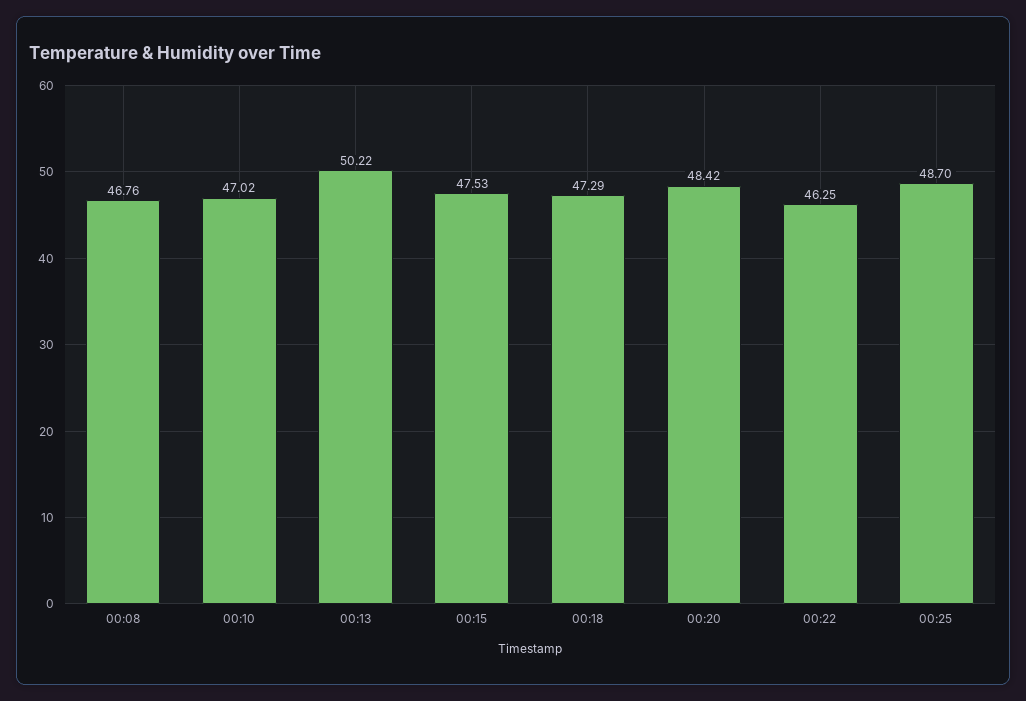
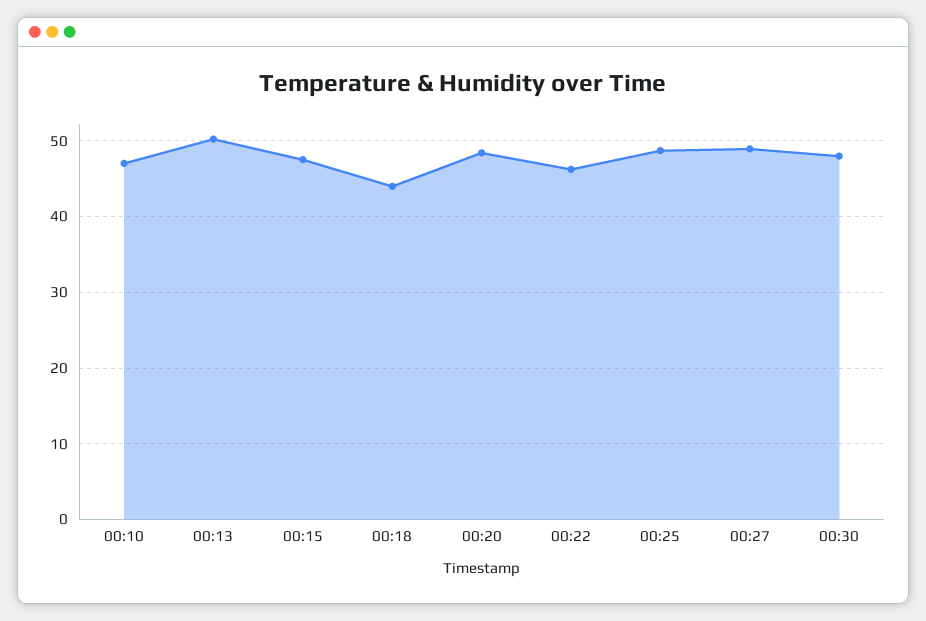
00:08: 46.76 -> none
00:18: 47.29 -> 44
00:27: none -> 49
00:30: none -> 48

